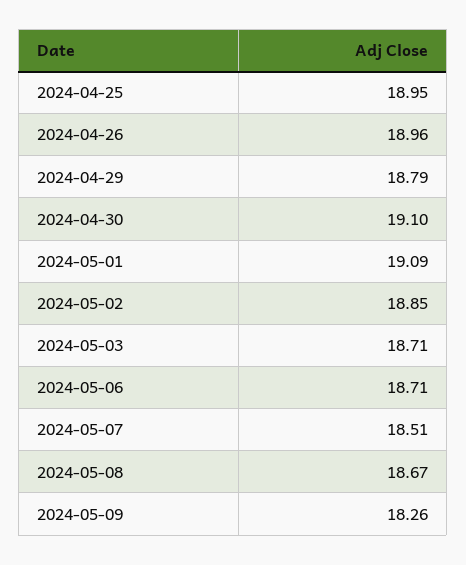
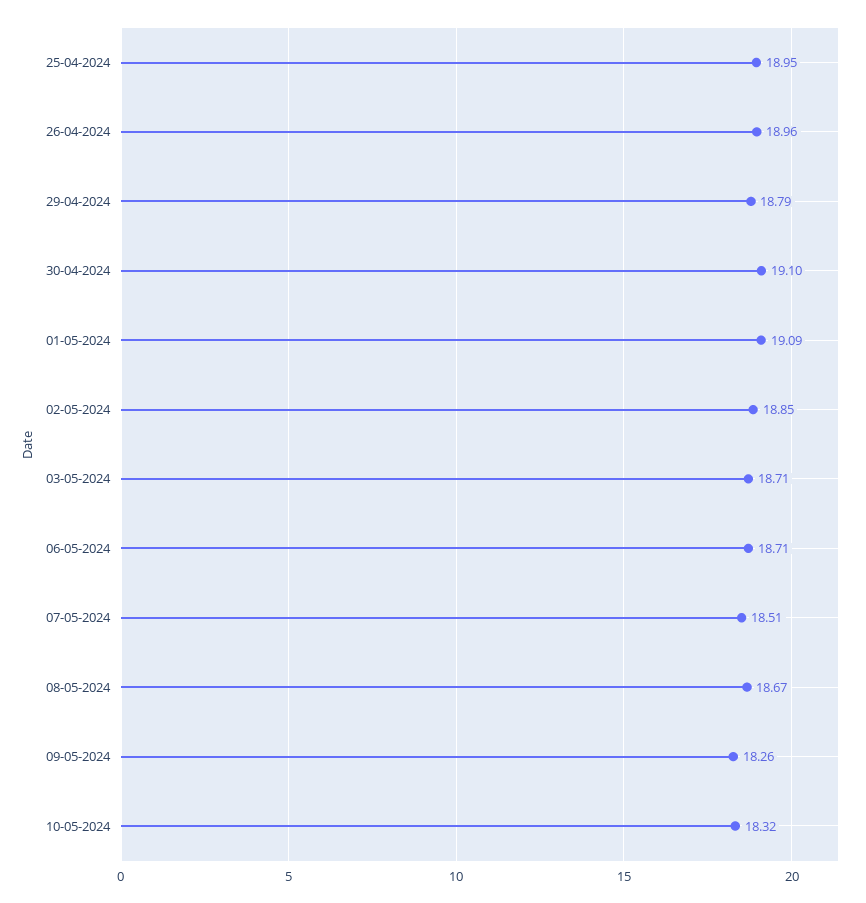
10-05-2024: none -> 18.32

